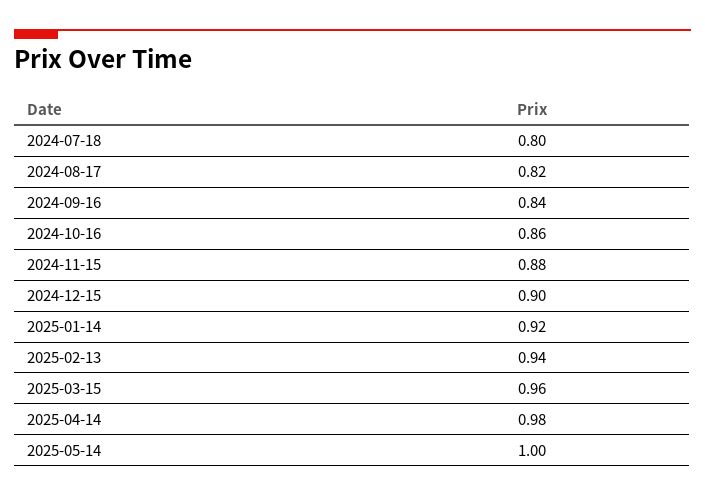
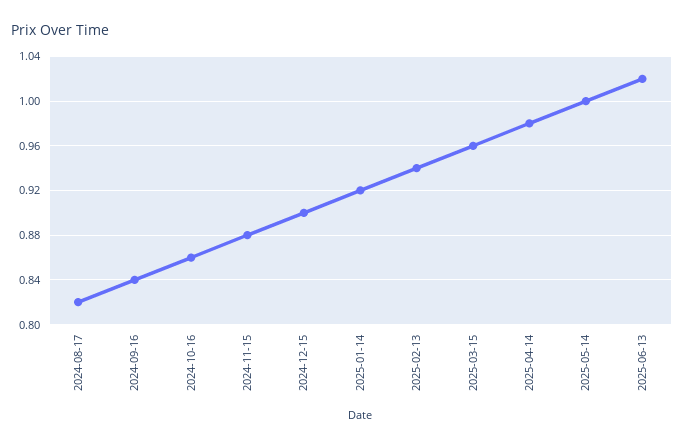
2024-07-18: 0.8 -> none
2025-06-13: none -> 1.02

